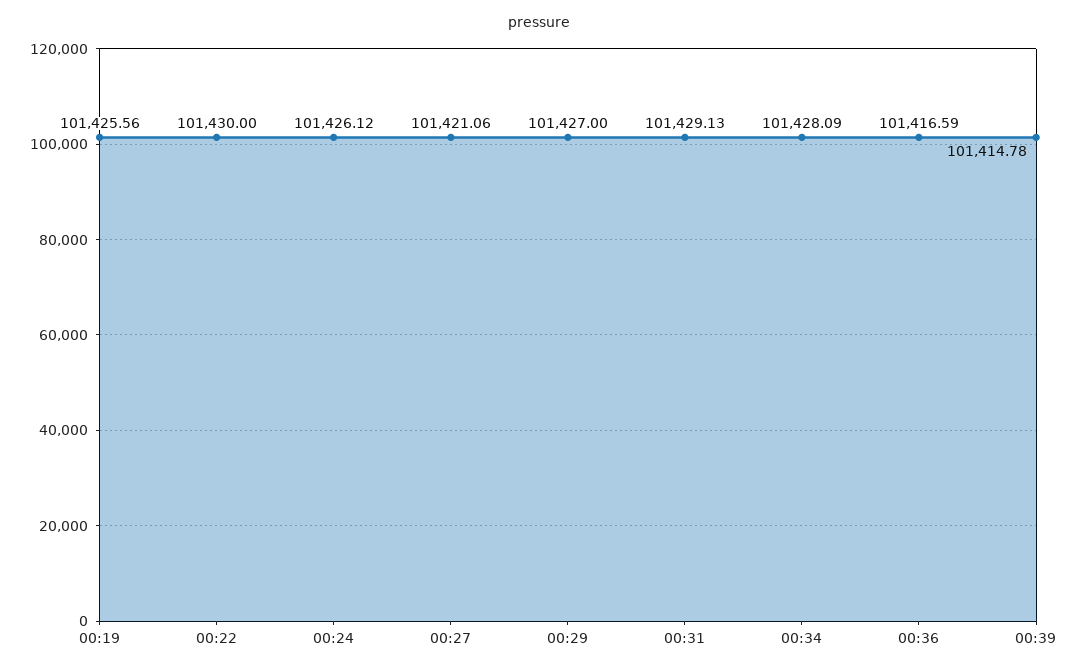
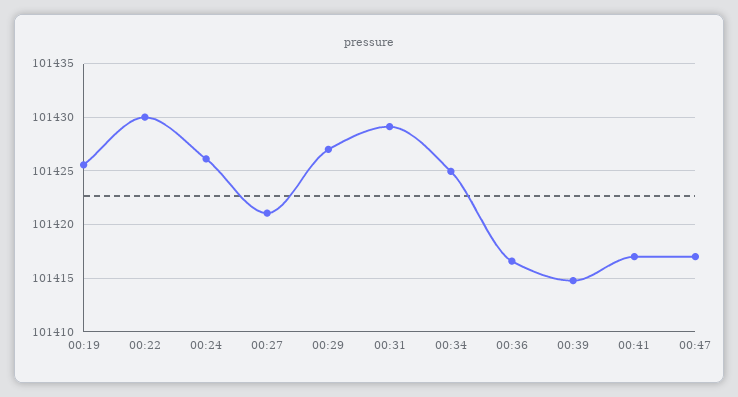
00:34: 101428.09 -> 101425
00:41: none -> 101417
00:47: none -> 101417

